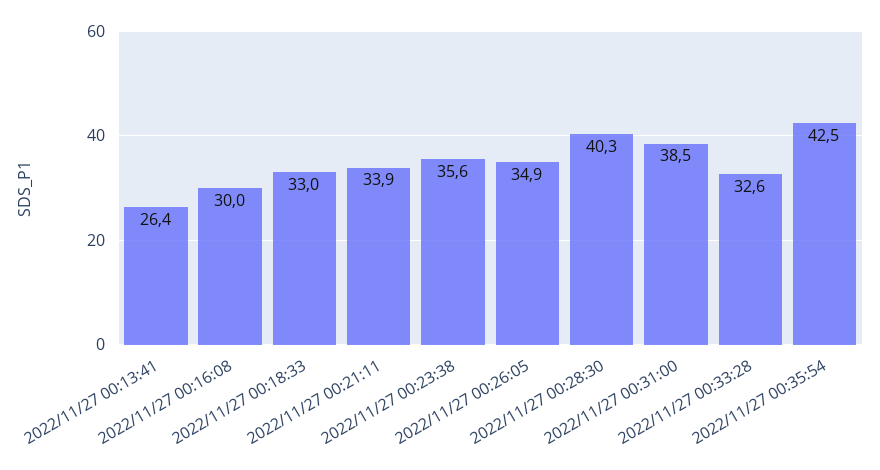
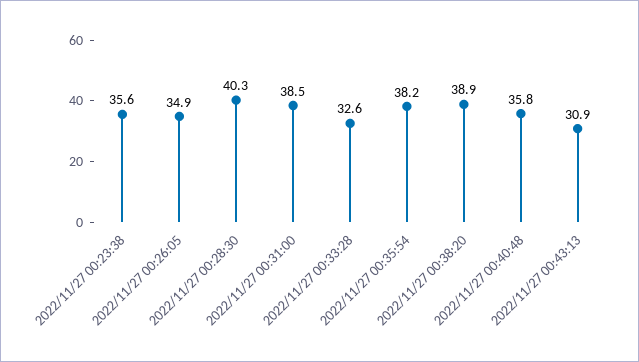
2022/11/27 00:13:41: 26.4 -> none
2022/11/27 00:16:08: 30 -> none
2022/11/27 00:18:33: 33 -> none
2022/11/27 00:21:11: 33.9 -> none
2022/11/27 00:35:54: 42.5 -> 38.2
2022/11/27 00:38:20: none -> 38.9
2022/11/27 00:40:48: none -> 35.8
2022/11/27 00:43:13: none -> 30.9

